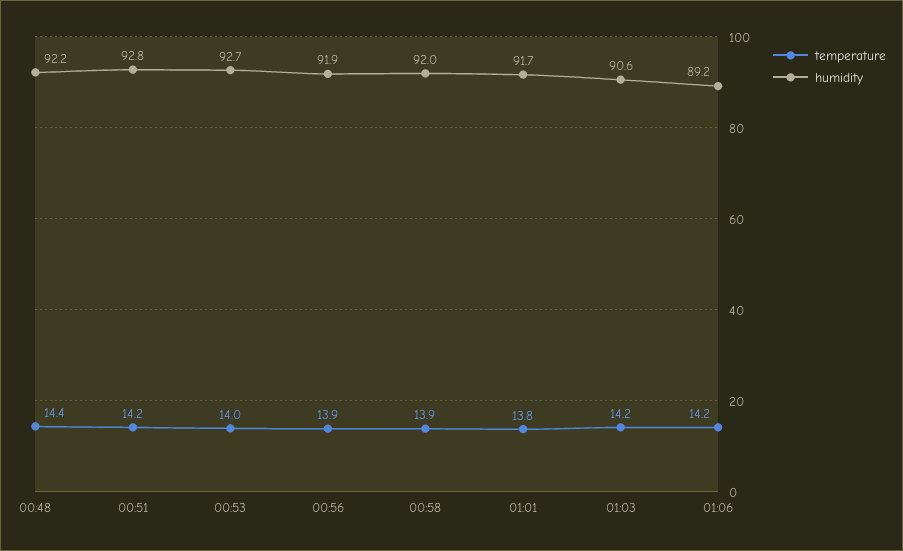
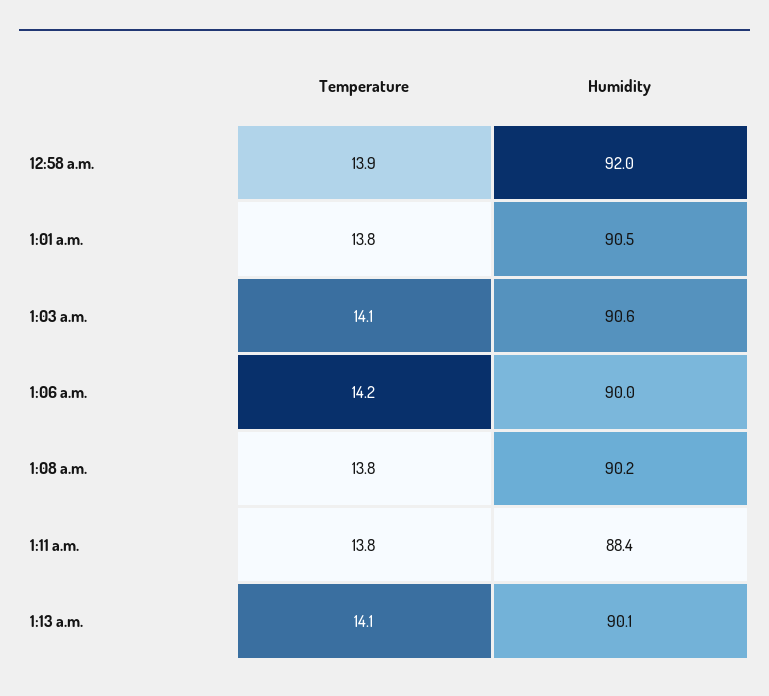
temperature, 00:48: 14.4 -> none
humidity, 00:48: 92.2 -> none
temperature, 00:51: 14.2 -> none
humidity, 00:51: 92.8 -> none
temperature, 00:53: 14 -> none
humidity, 00:53: 92.7 -> none
temperature, 00:56: 13.9 -> none
humidity, 00:56: 91.9 -> none
humidity, 01:01: 91.7 -> 90.5
temperature, 01:03: 14.2 -> 14.1
humidity, 01:06: 89.2 -> 90
temperature, 1:08 a.m.: none -> 13.8
humidity, 1:08 a.m.: none -> 90.2
temperature, 1:11 a.m.: none -> 13.8
humidity, 1:11 a.m.: none -> 88.4
temperature, 1:13 a.m.: none -> 14.1
humidity, 1:13 a.m.: none -> 90.1

